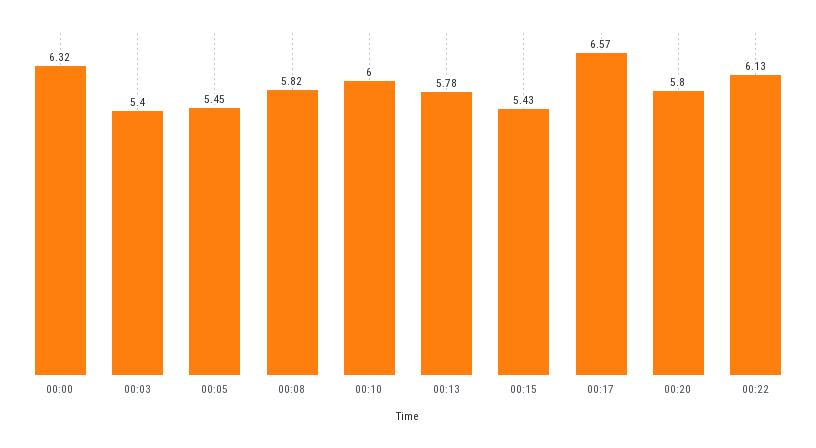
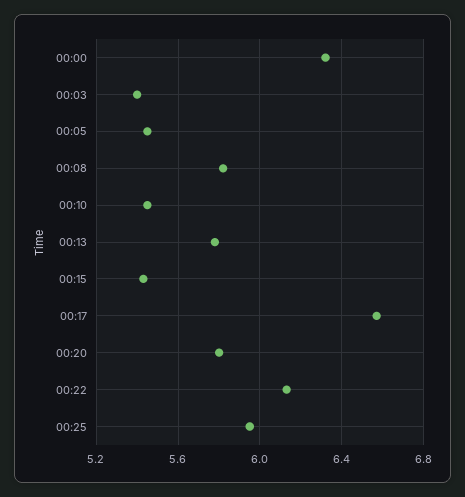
00:10: 6 -> 5.45
00:25: none -> 5.95

